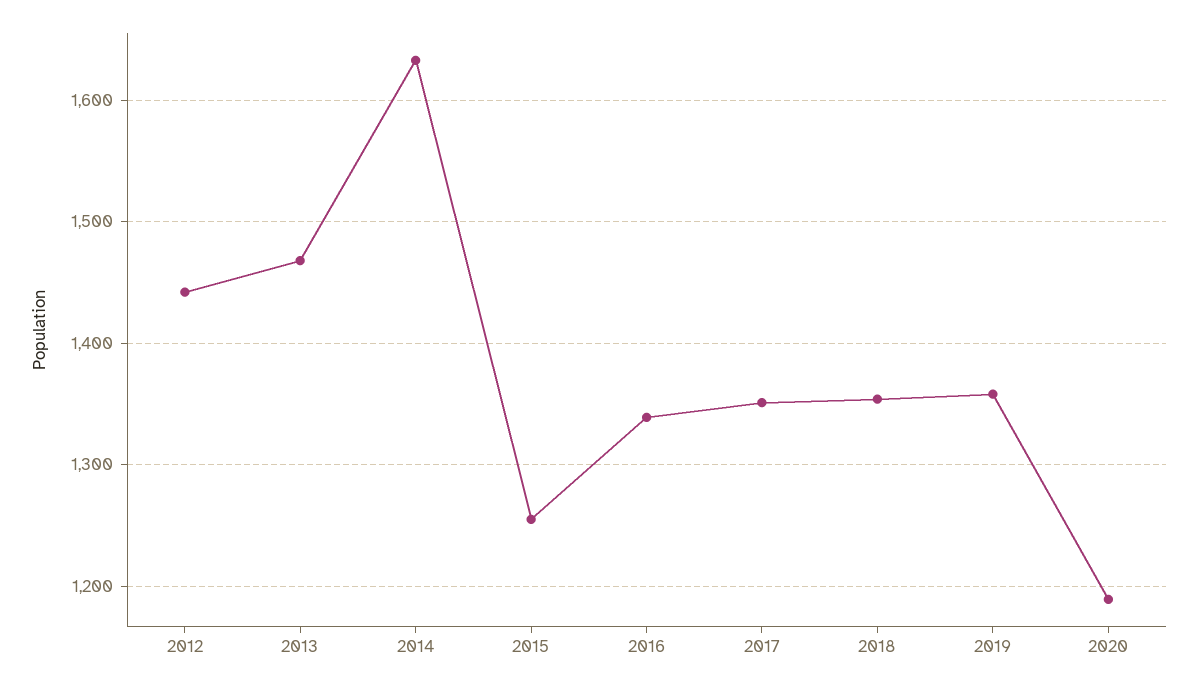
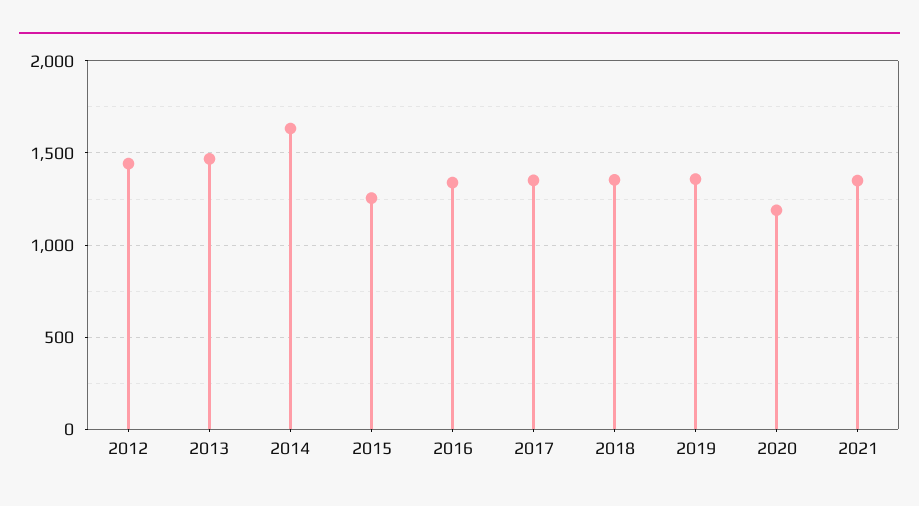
2021: none -> 1350

